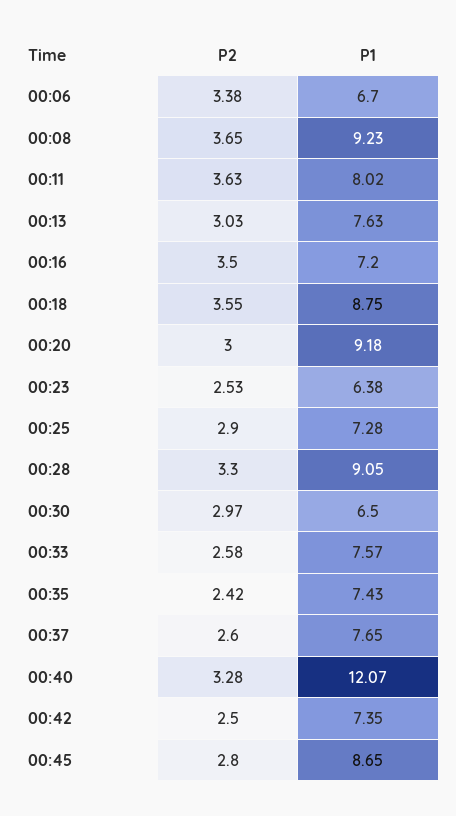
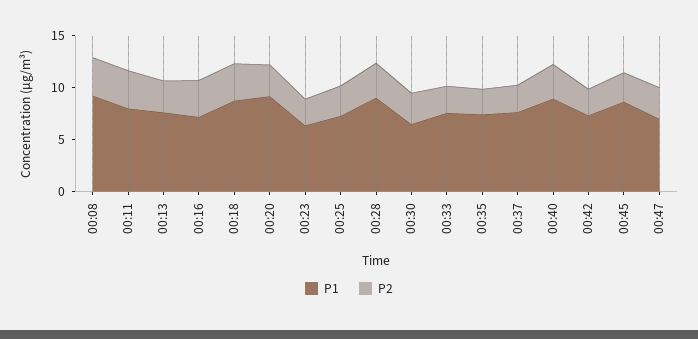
P2, 00:06: 3.38 -> none
P1, 00:06: 6.7 -> none
P1, 00:40: 12.07 -> 9
P1, 00:47: none -> 7
P2, 00:47: none -> 3

